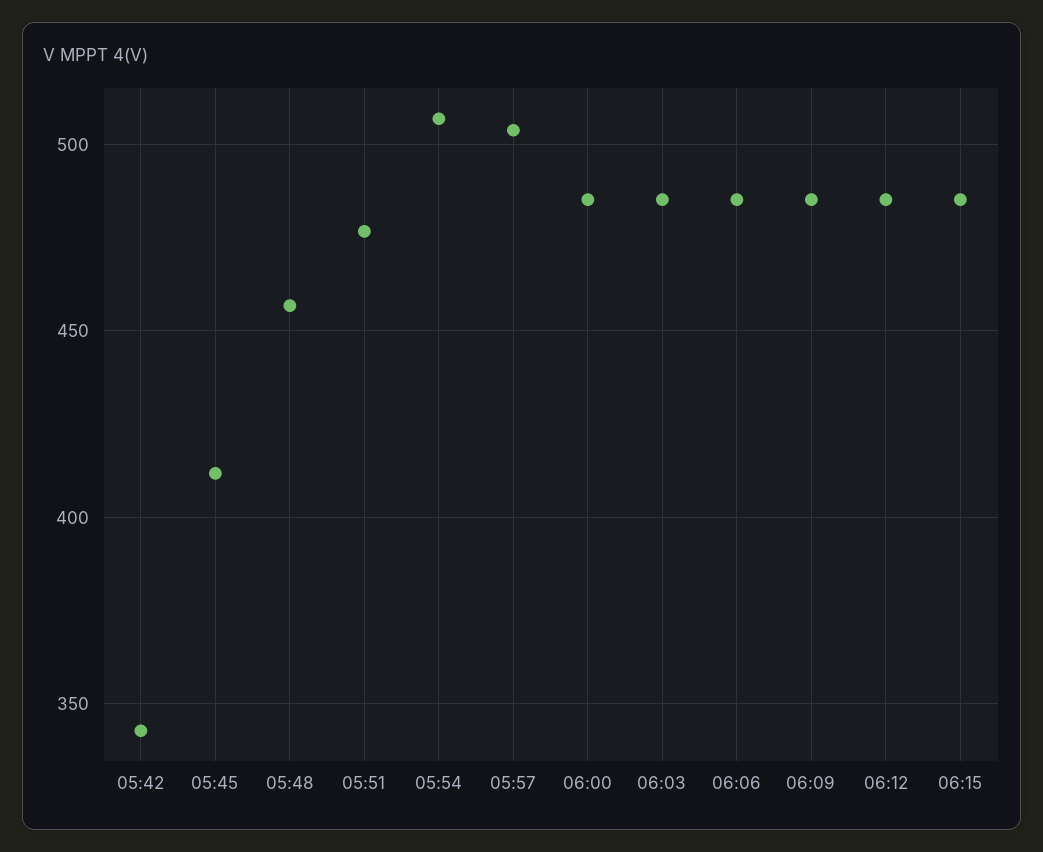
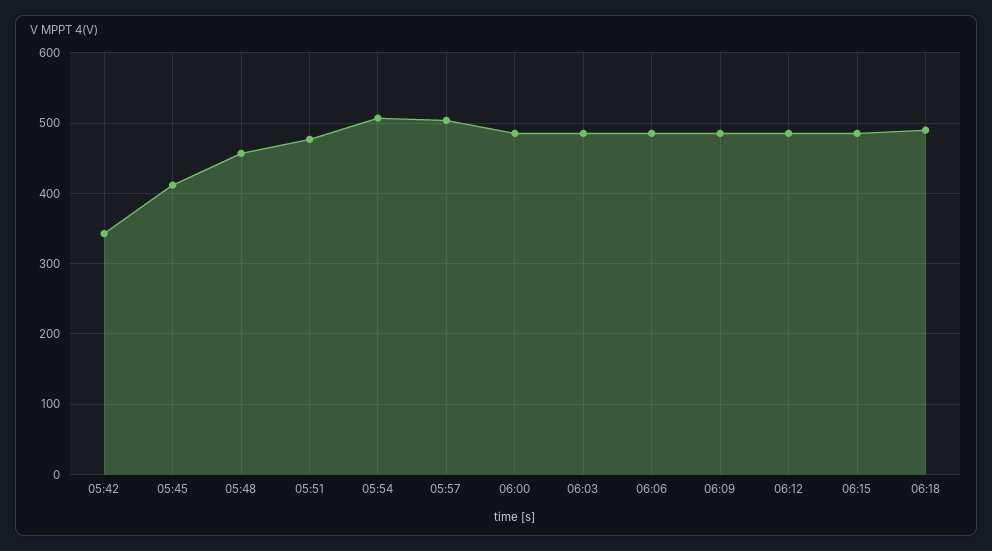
06:18: none -> 490

